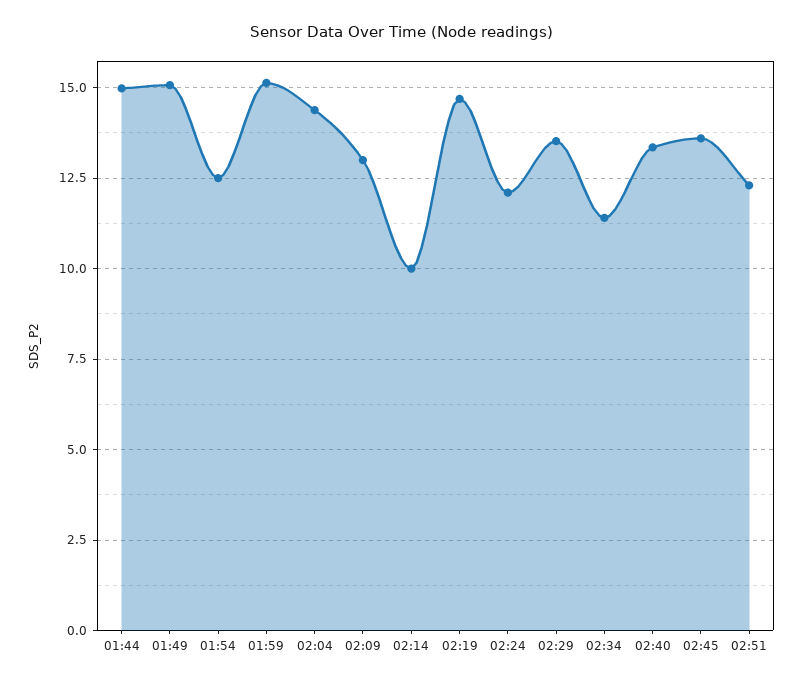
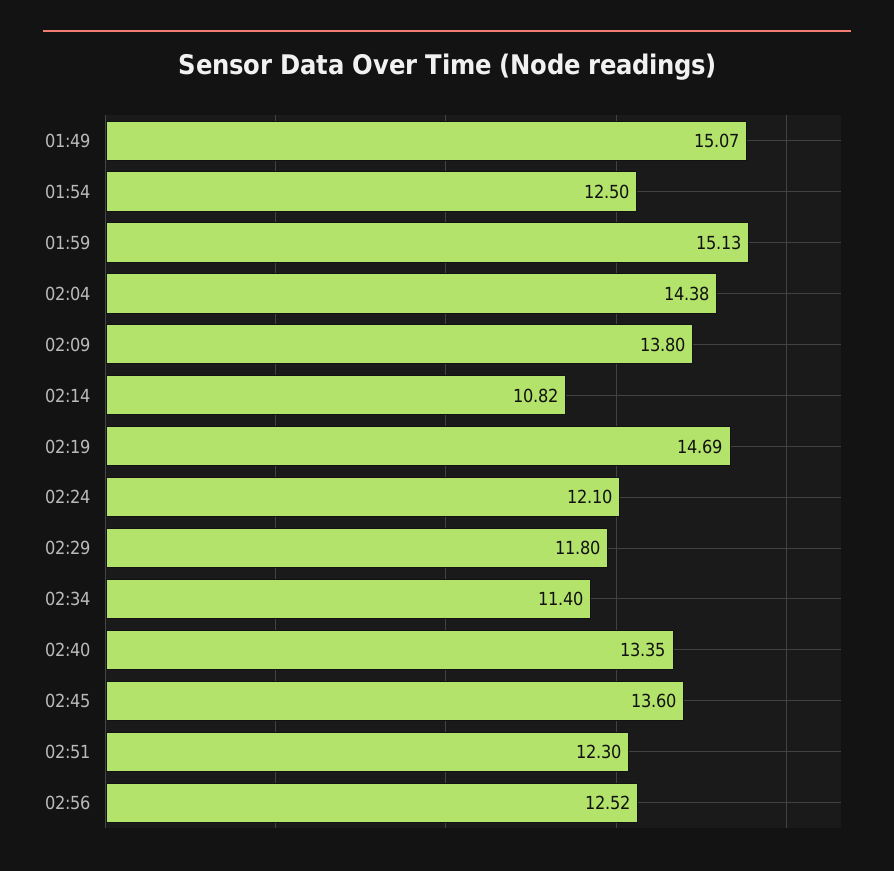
01:44: 15 -> none
02:09: 13 -> 13.8
02:14: 10 -> 10.82
02:29: 13.5 -> 11.8
02:56: none -> 12.52

